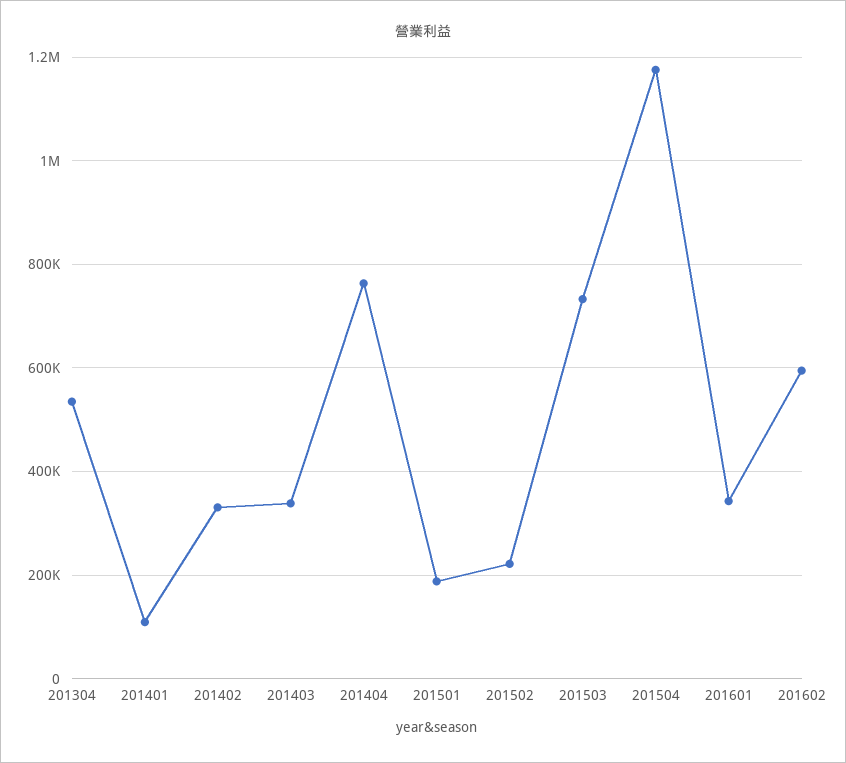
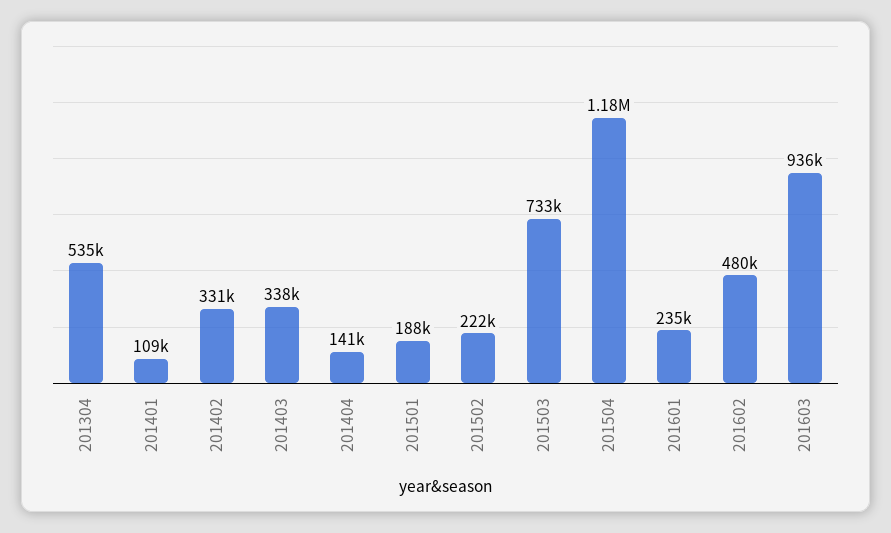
201404: 760000 -> 141000
201601: 340000 -> 235000
201602: 600000 -> 480000
201603: none -> 936000

